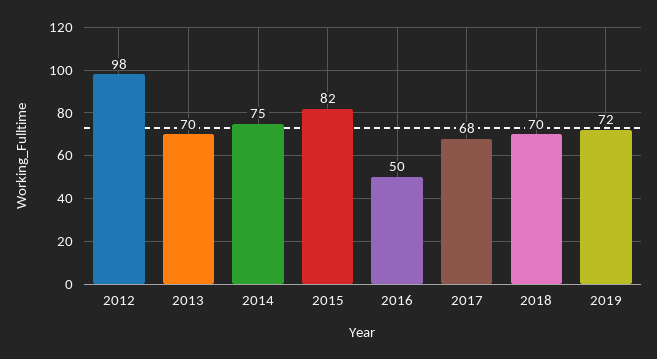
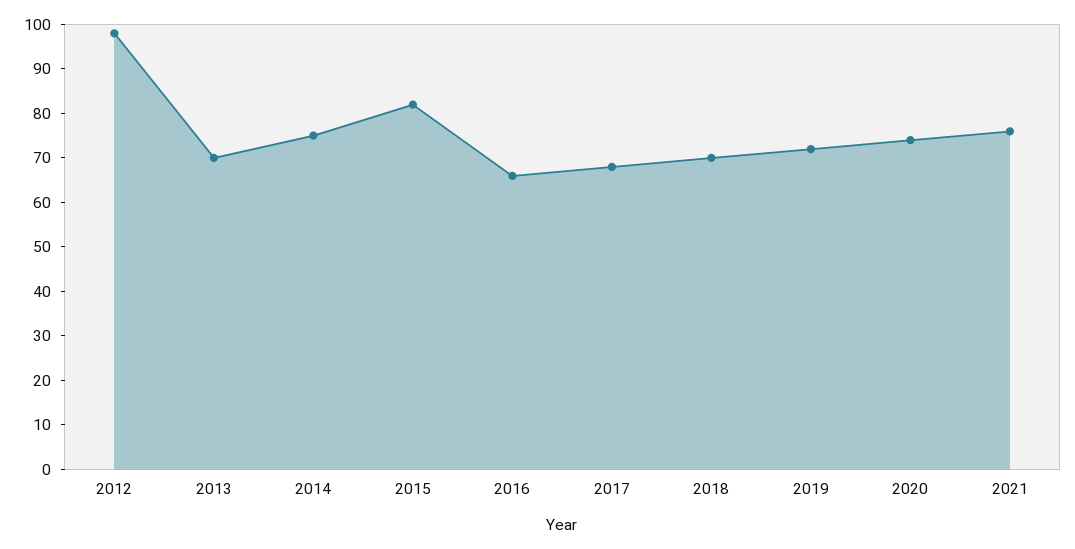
2016: 50 -> 65
2020: none -> 75
2021: none -> 75

